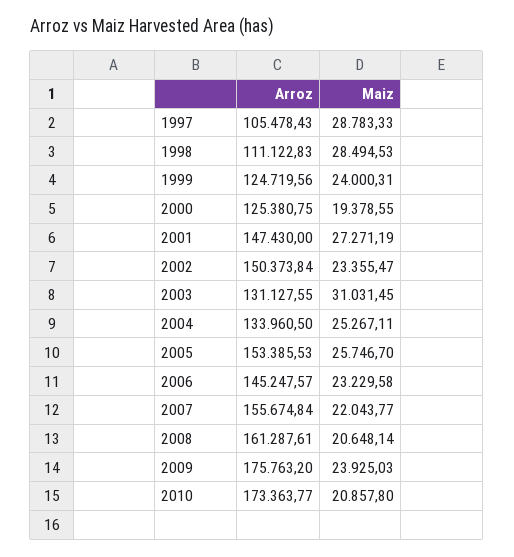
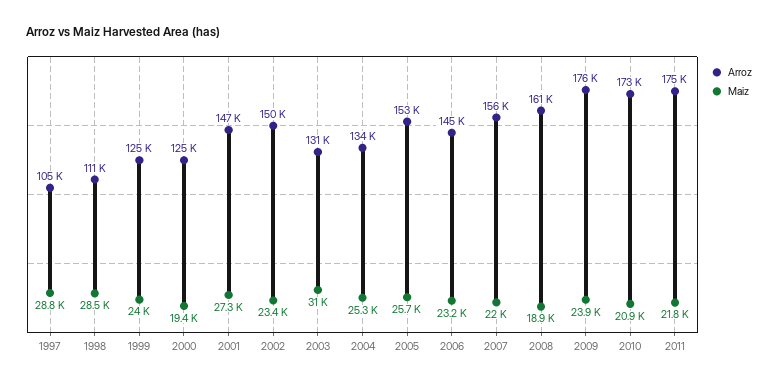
Maiz, 2008: 20648.14 -> 18900
Arroz, 2011: none -> 175000
Maiz, 2011: none -> 21800

